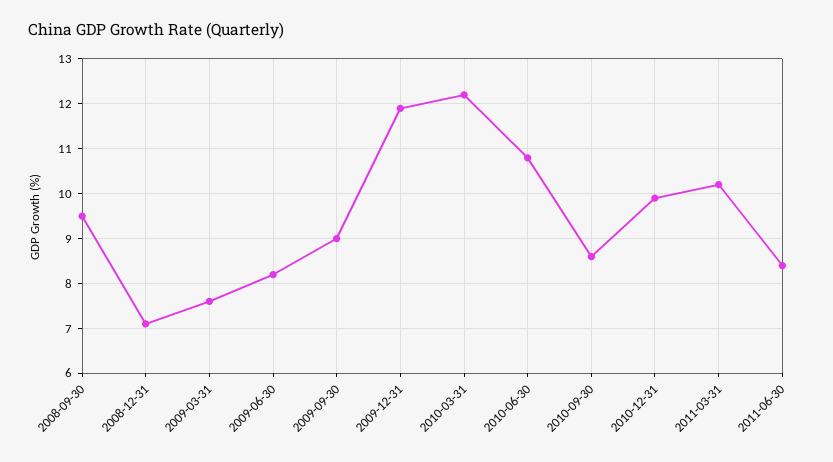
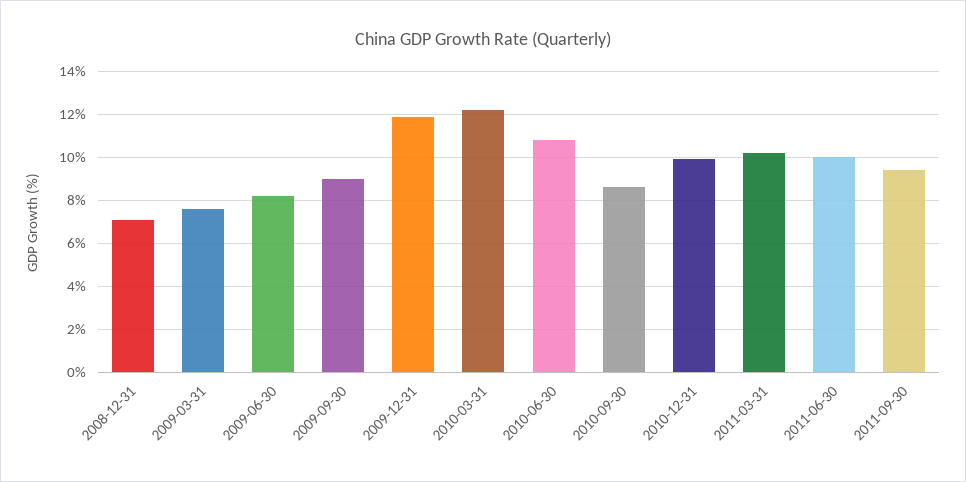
2008-09-30: 9.5 -> none
2011-06-30: 8.5 -> 10
2011-09-30: none -> 9.5

